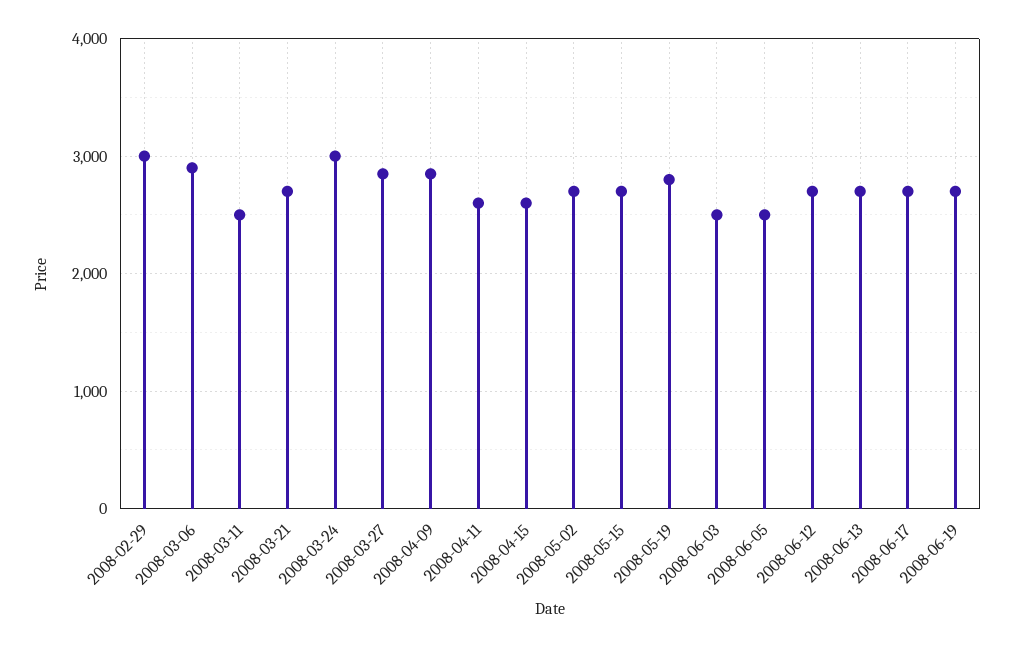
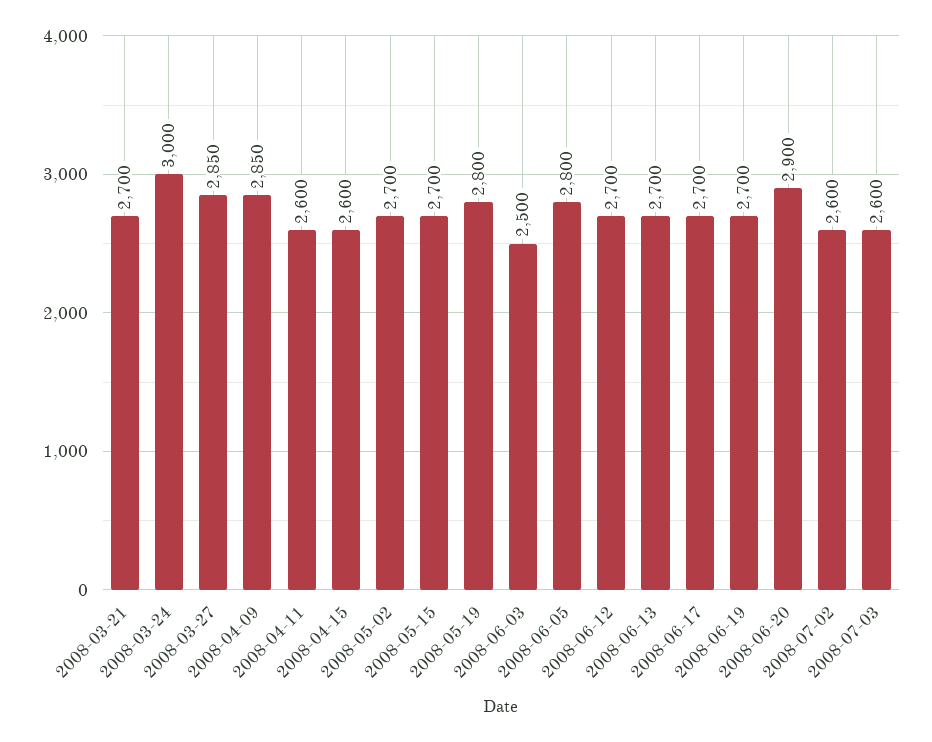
2008-02-29: 3000 -> none
2008-03-06: 2900 -> none
2008-03-11: 2500 -> none
2008-06-05: 2500 -> 2800
2008-06-20: none -> 2900
2008-07-02: none -> 2600
2008-07-03: none -> 2600

